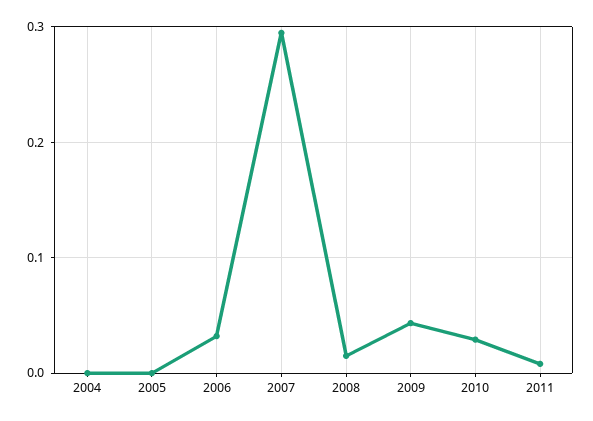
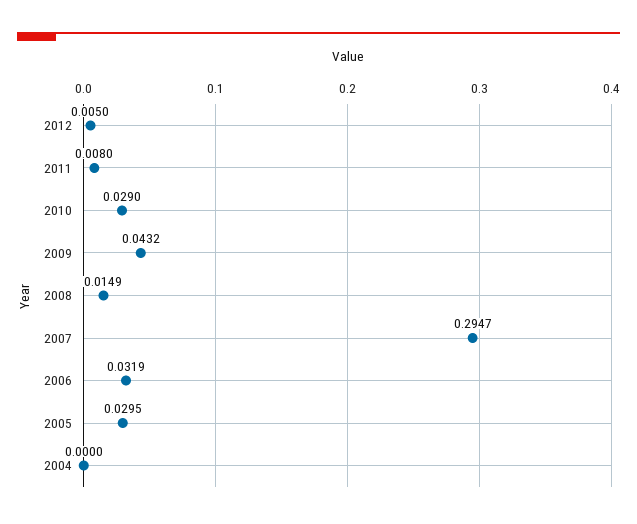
2005: 0 -> 0.0295
2012: none -> 0.005

